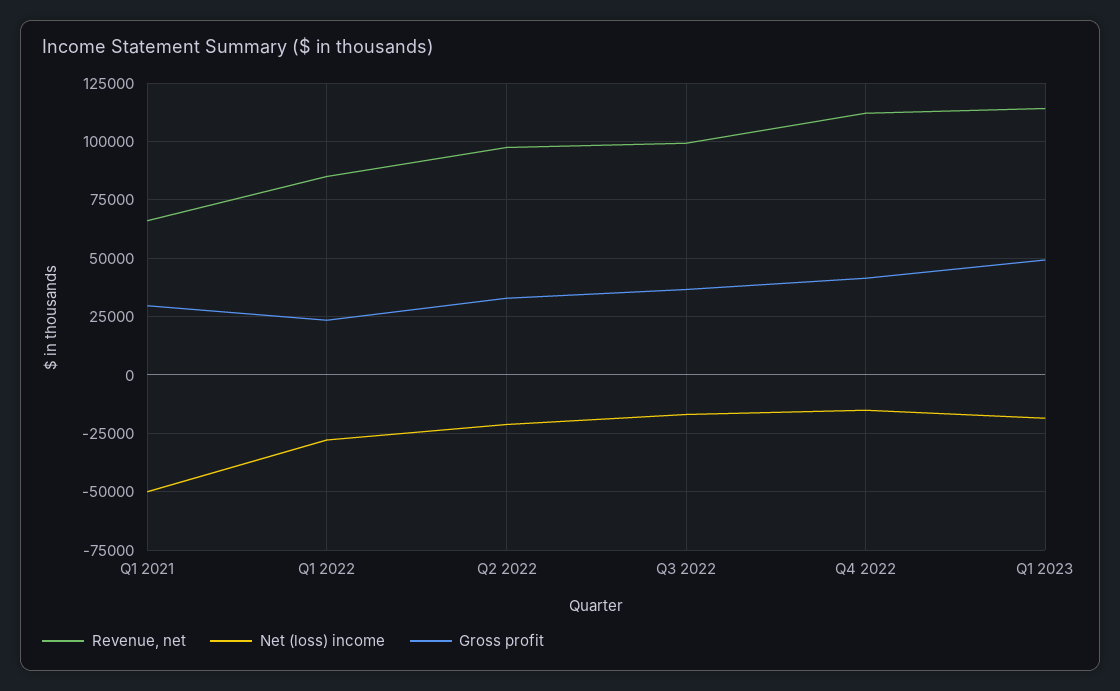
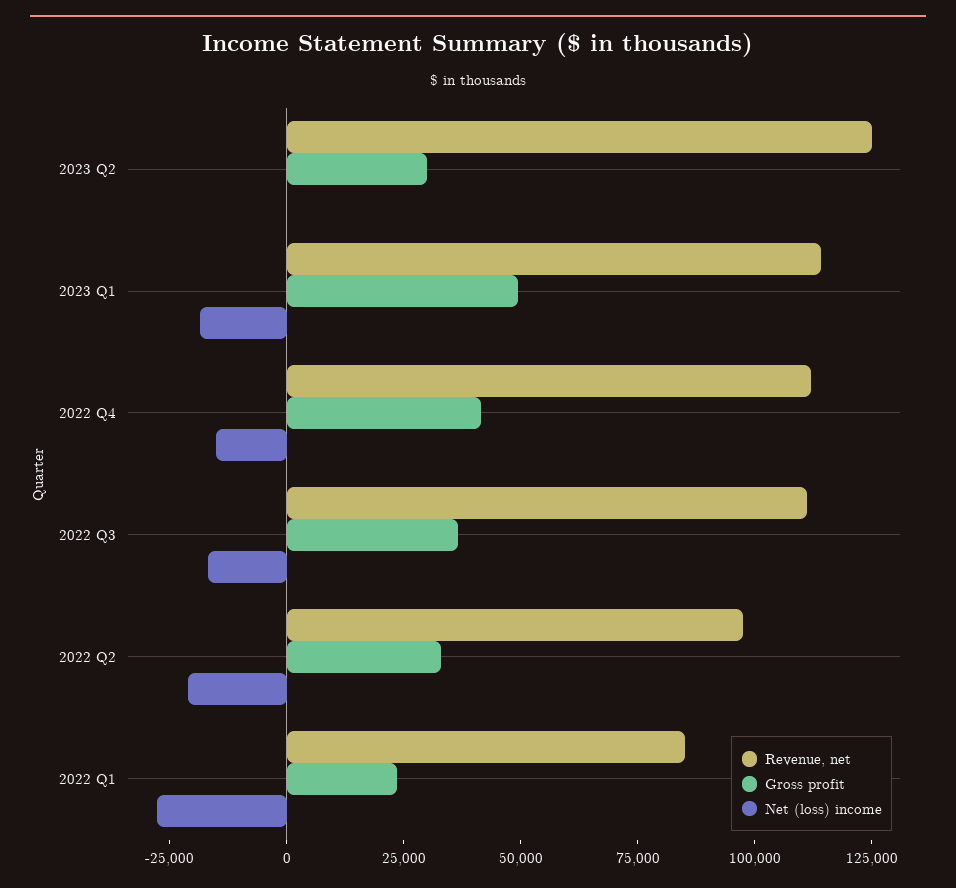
Revenue, net, Q1 2021: 65000 -> none
Net (loss) income, Q1 2021: -50000 -> none
Gross profit, Q1 2021: 30000 -> none
Revenue, net, Q3 2022: 100000 -> 110000
Revenue, net, 2023 Q2: none -> 125000
Gross profit, 2023 Q2: none -> 30000
Net (loss) income, 2023 Q2: none -> 0

